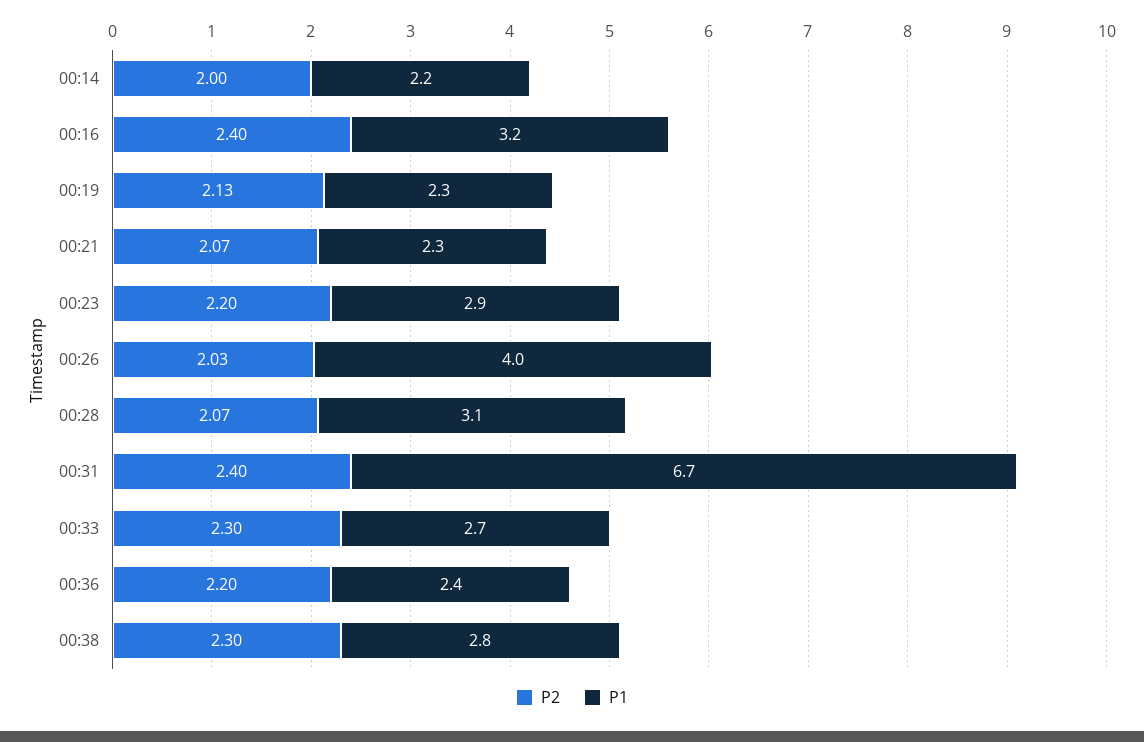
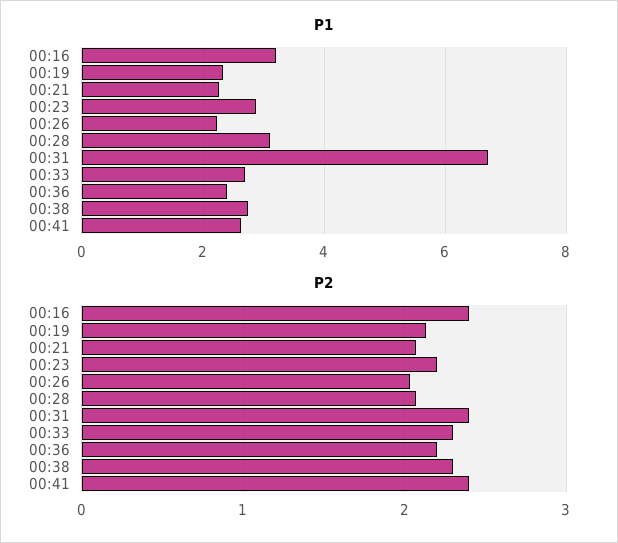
P2, 00:14: 2 -> none
P1, 00:14: 2.2 -> none
P1, 00:26: 4 -> 2.2
P1, 00:41: none -> 2.6
P2, 00:41: none -> 2.4

